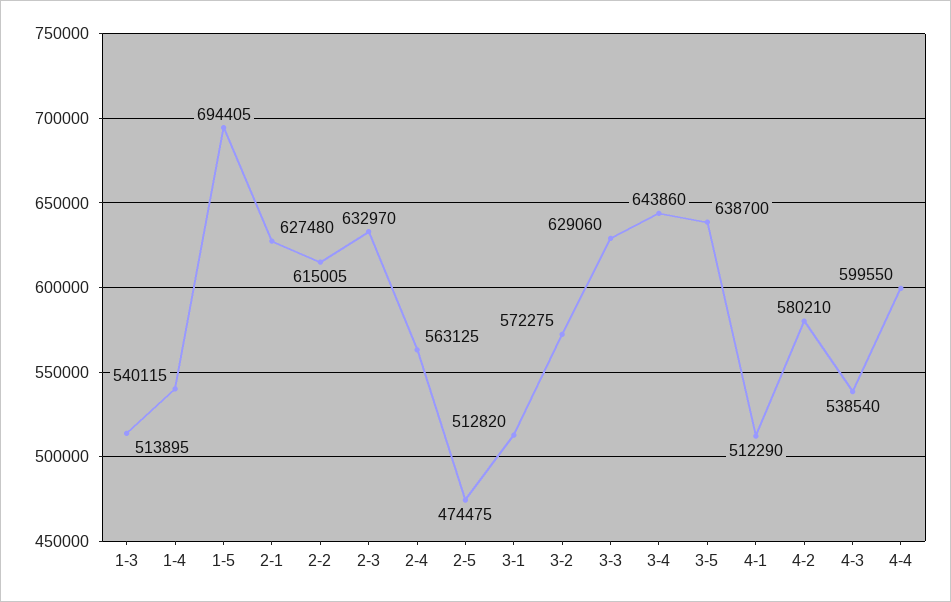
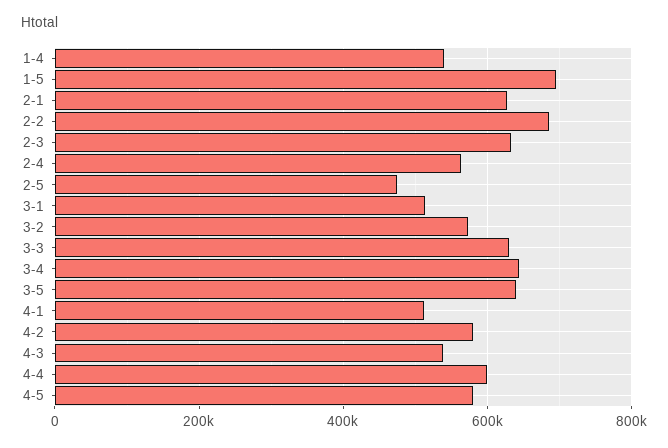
1-3: 513895 -> none
2-2: 615005 -> 680000
4-5: none -> 580000

